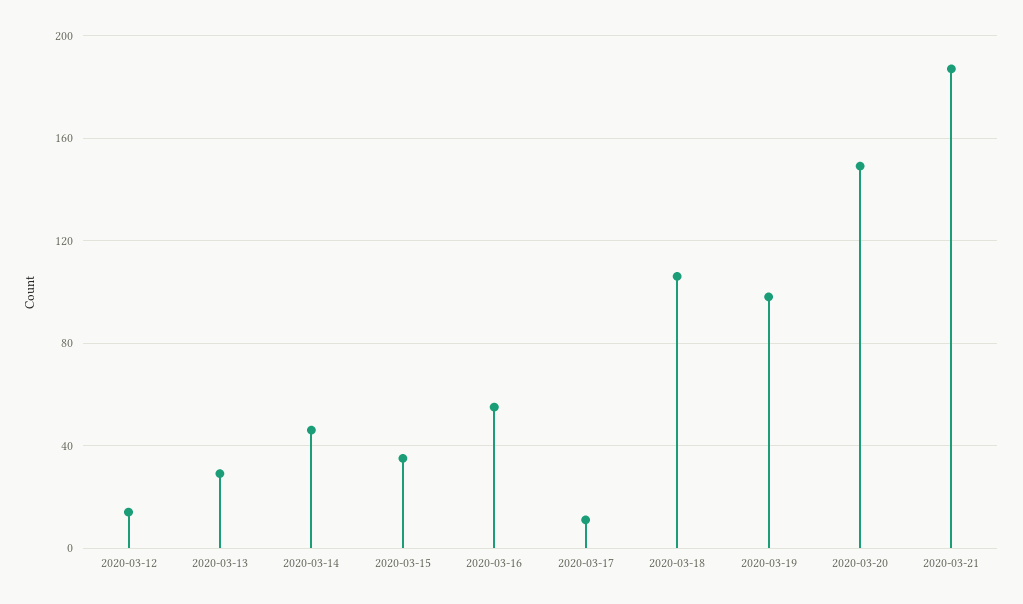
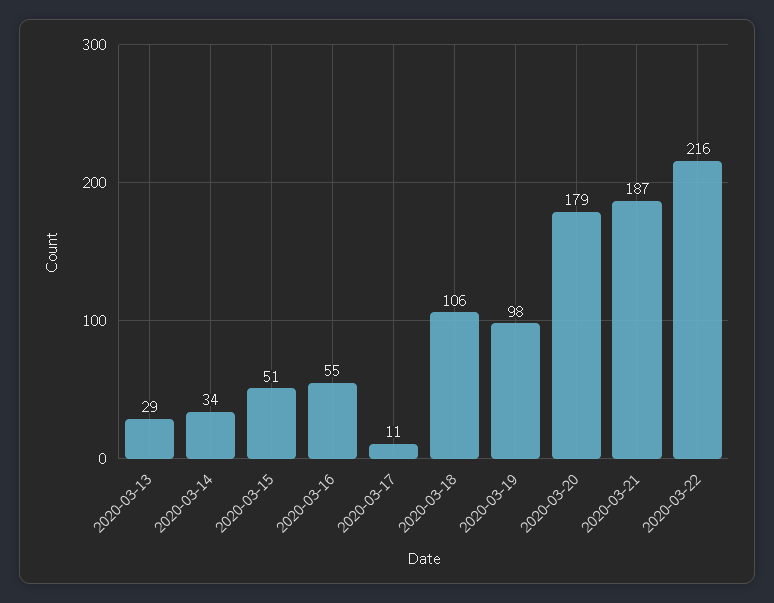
2020-03-12: 15 -> none
2020-03-14: 45 -> 34
2020-03-15: 35 -> 51
2020-03-20: 150 -> 179
2020-03-22: none -> 216

